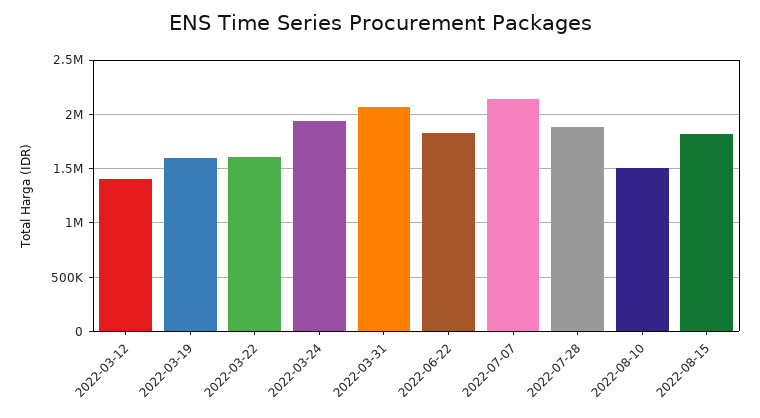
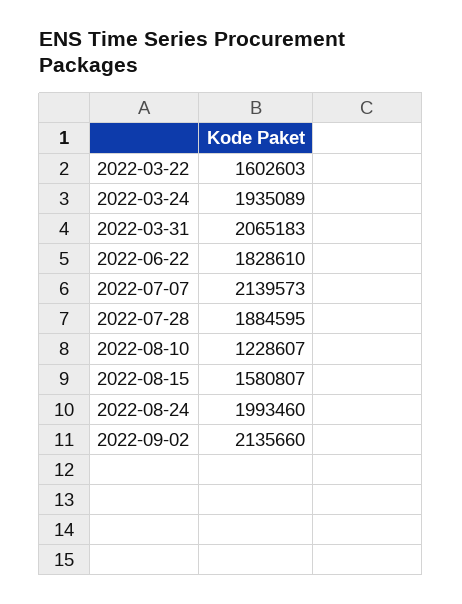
2022-03-12: 1400000 -> none
2022-03-19: 1600000 -> none
2022-08-10: 1500000 -> 1228607
2022-08-15: 1800000 -> 1580807
2022-08-24: none -> 1993460
2022-09-02: none -> 2135660

